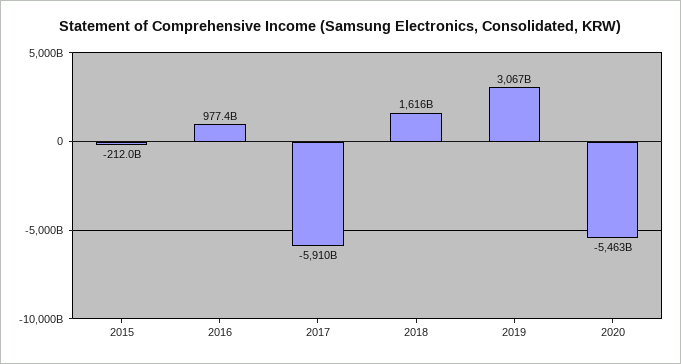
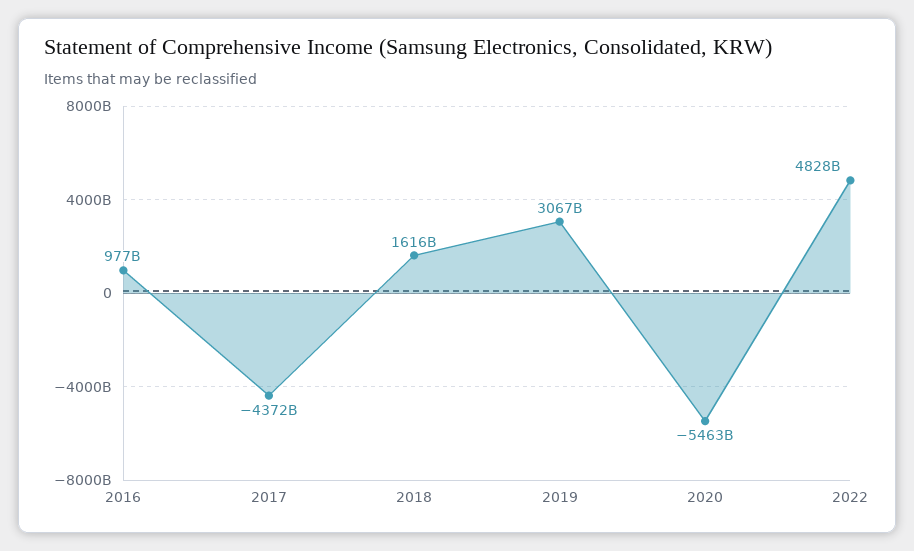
2015: -212000000000 -> none
2017: -5910000000000 -> -4372000000000
2022: none -> 4828000000000

